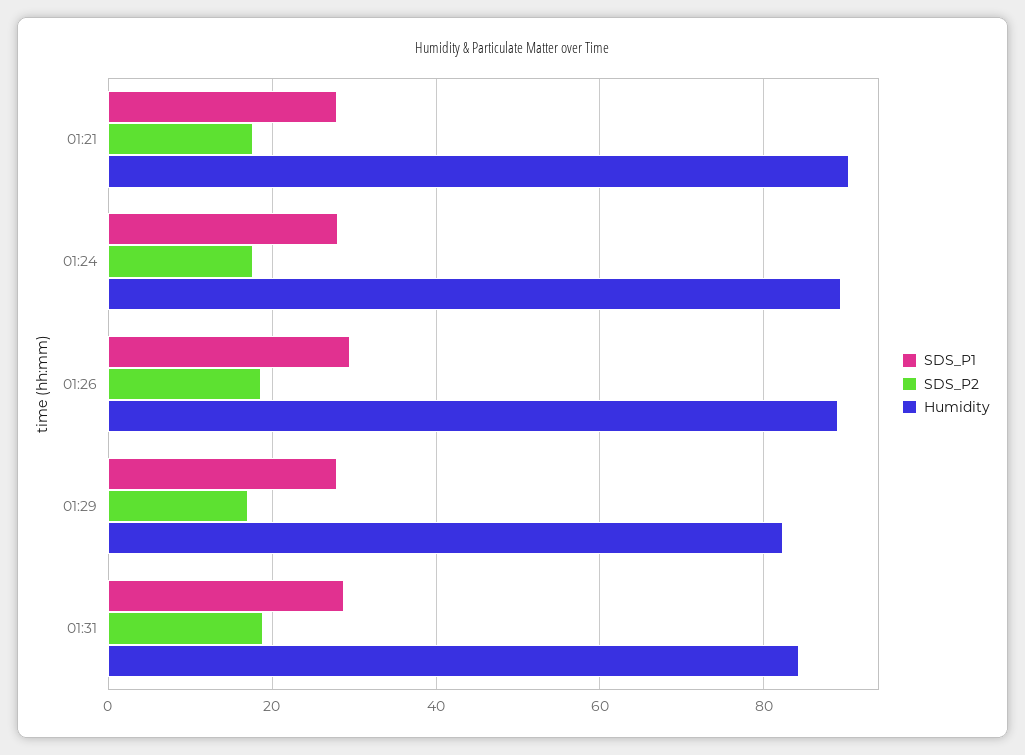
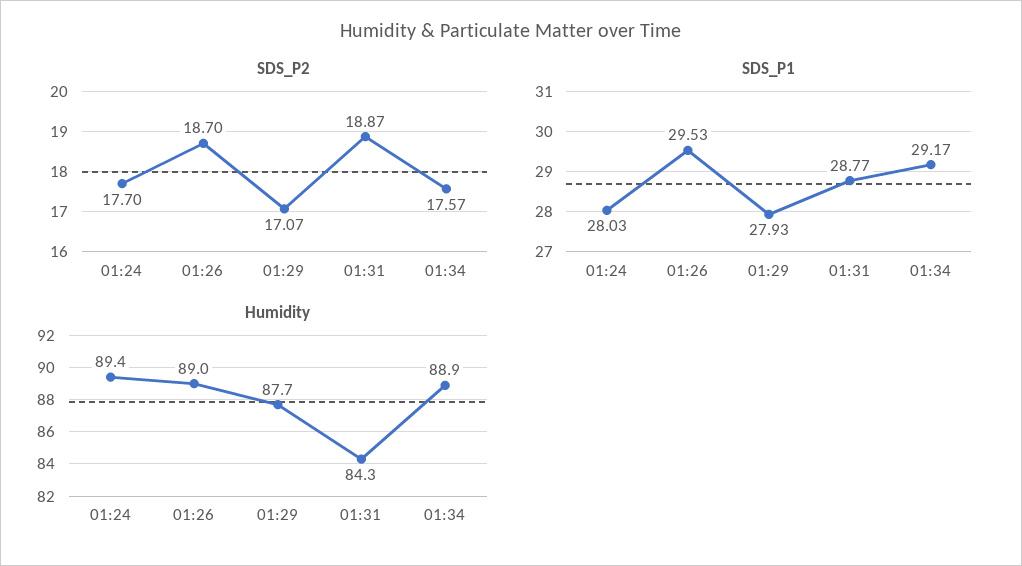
SDS_P1, 01:21: 28 -> none
SDS_P2, 01:21: 18 -> none
Humidity, 01:21: 90 -> none
Humidity, 01:29: 82 -> 87.7
SDS_P2, 01:34: none -> 17.57
SDS_P1, 01:34: none -> 29.17
Humidity, 01:34: none -> 88.9

